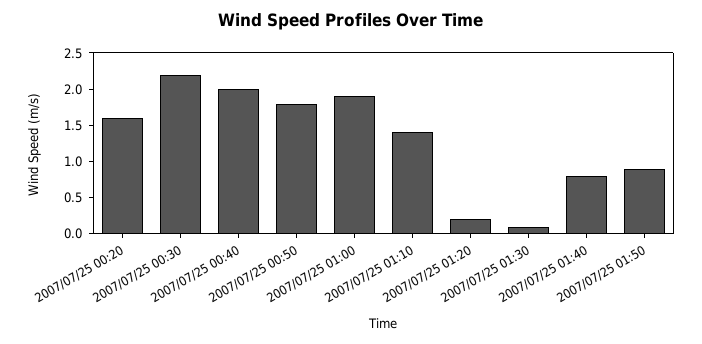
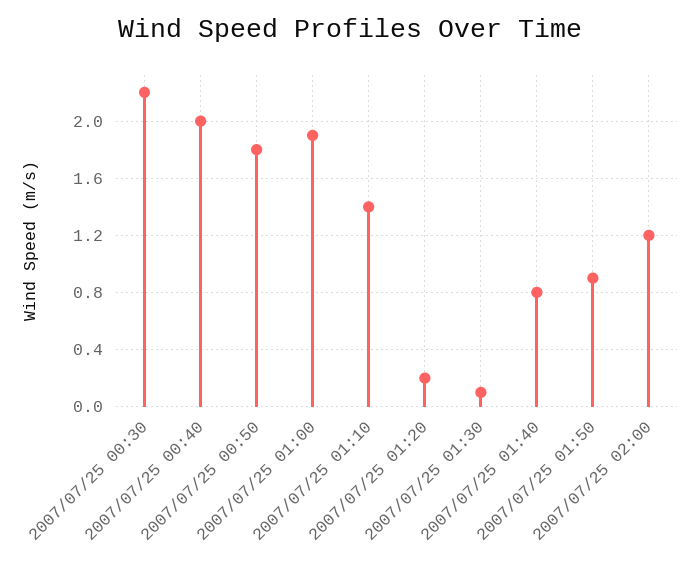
2007/07/25 00:20: 1.5 -> none
2007/07/25 02:00: none -> 1.2

